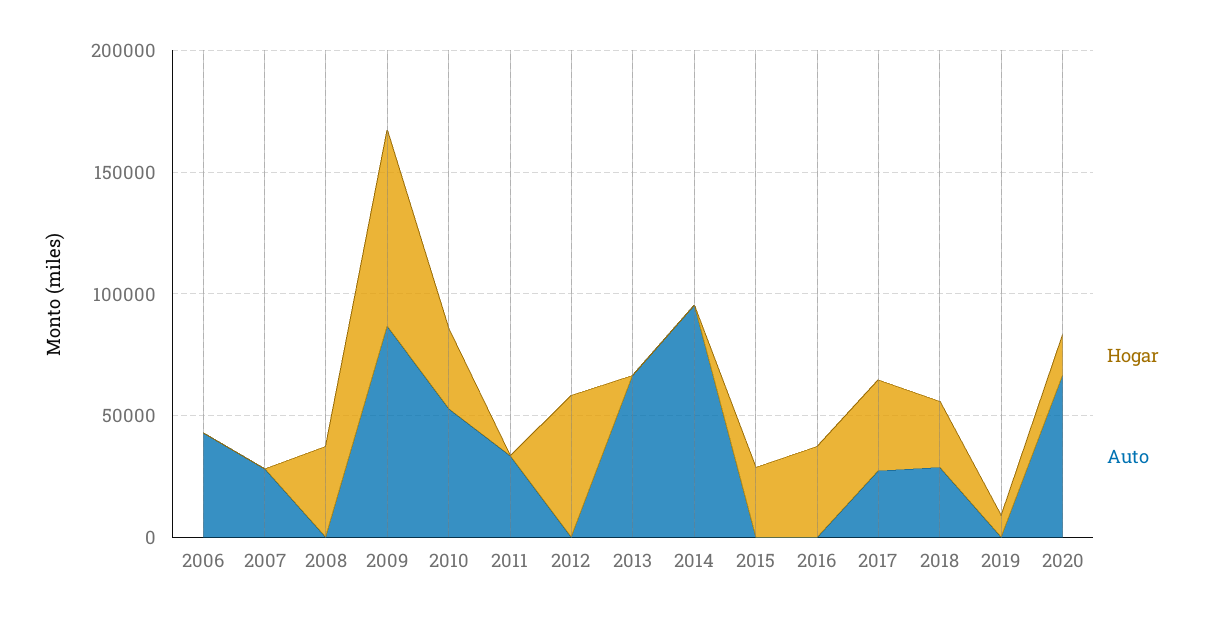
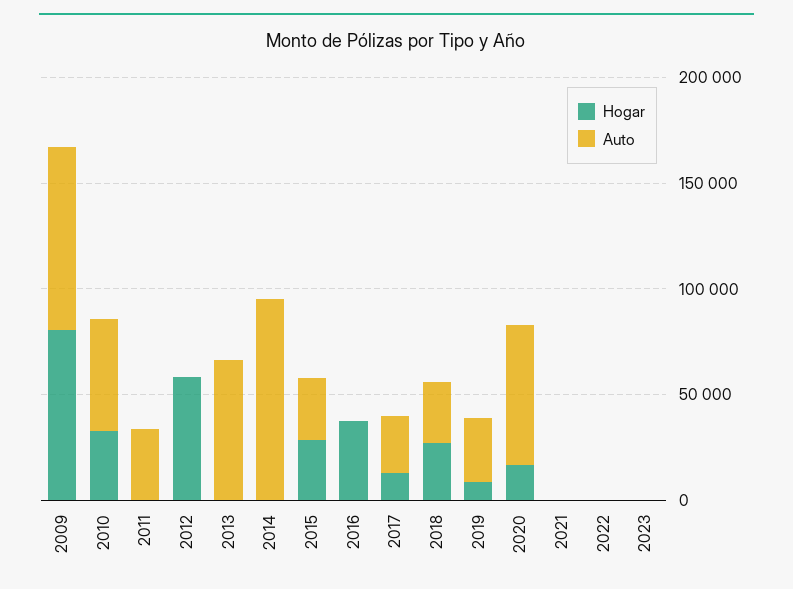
Hogar, 2006: 0 -> none
Auto, 2006: 40000 -> none
Hogar, 2007: 0 -> none
Auto, 2007: 30000 -> none
Hogar, 2008: 40000 -> none
Auto, 2008: 0 -> none
Auto, 2015: 0 -> 30000
Hogar, 2017: 40000 -> 10000
Auto, 2019: 0 -> 30000
Hogar, 2021: none -> 0
Auto, 2021: none -> 0
Hogar, 2022: none -> 0
Auto, 2022: none -> 0
Hogar, 2023: none -> 0
Auto, 2023: none -> 0

